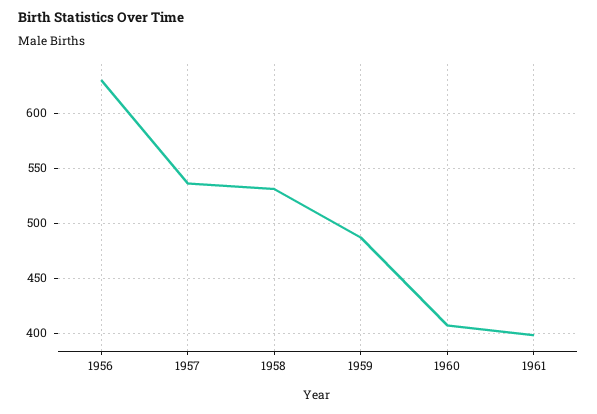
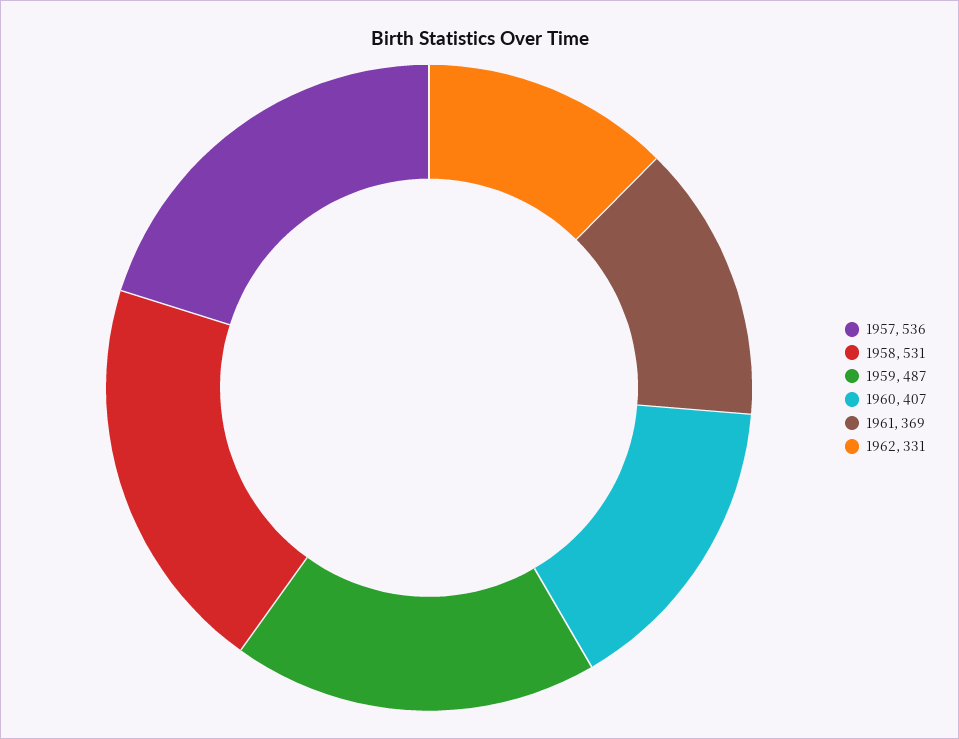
1956: 630 -> none
1961: 400 -> 369
1962: none -> 331

